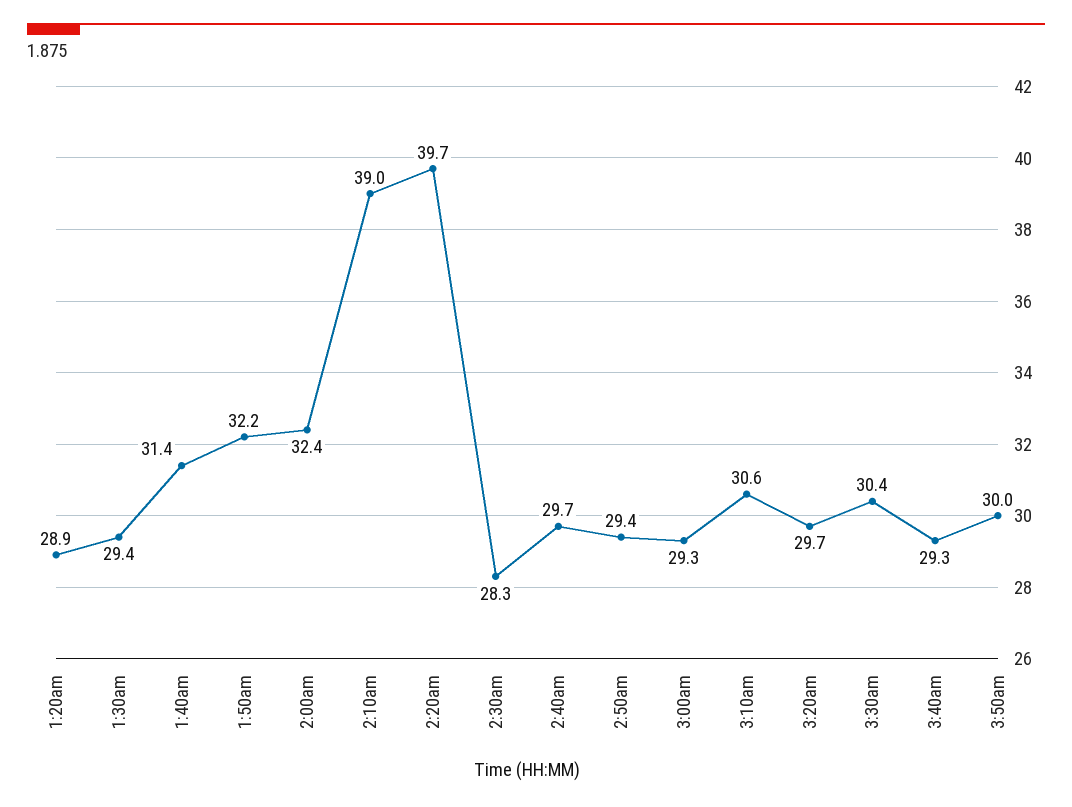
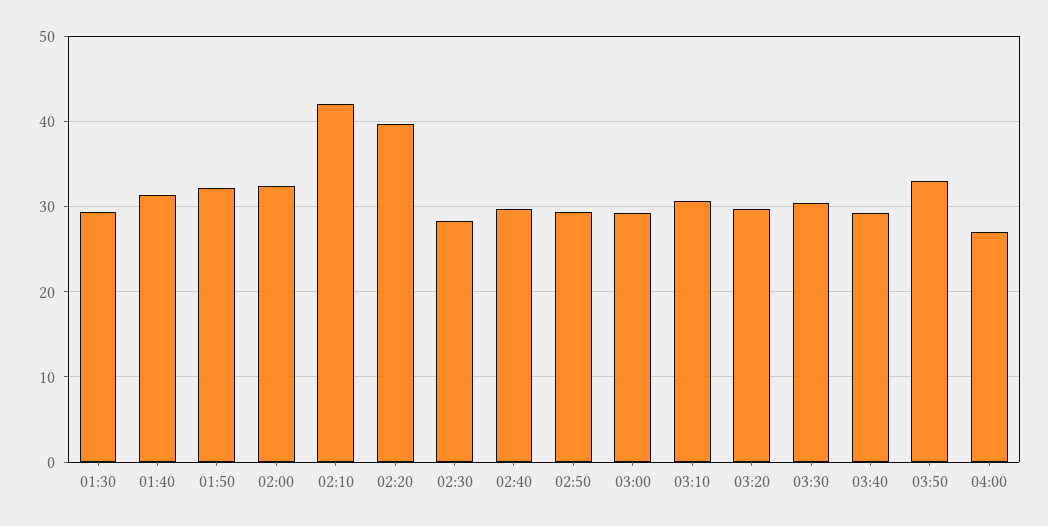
1:20am: 28.9 -> none
2:10am: 39 -> 42
3:50am: 30 -> 33
04:00: none -> 27

